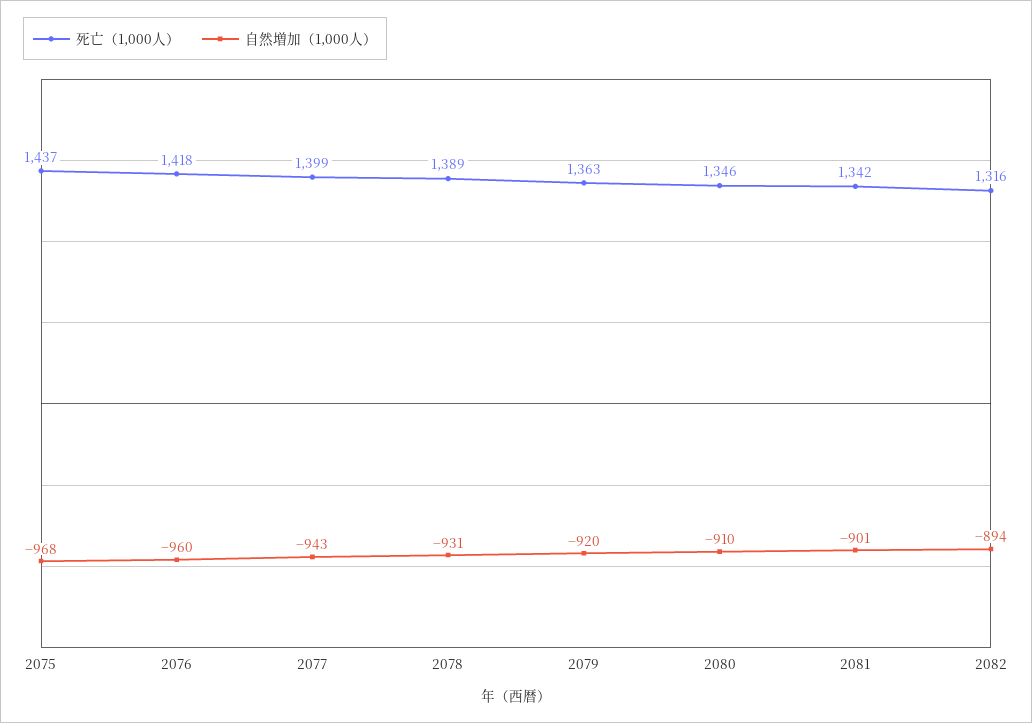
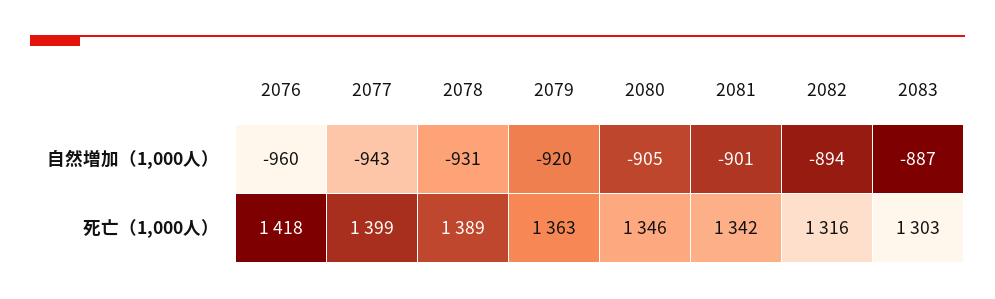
死亡（1,000人）, 2075: 1437 -> none
自然増加（1,000人）, 2075: -968 -> none
自然増加（1,000人）, 2080: -910 -> -905
自然増加（1,000人）, 2083: none -> -887
死亡（1,000人）, 2083: none -> 1303

